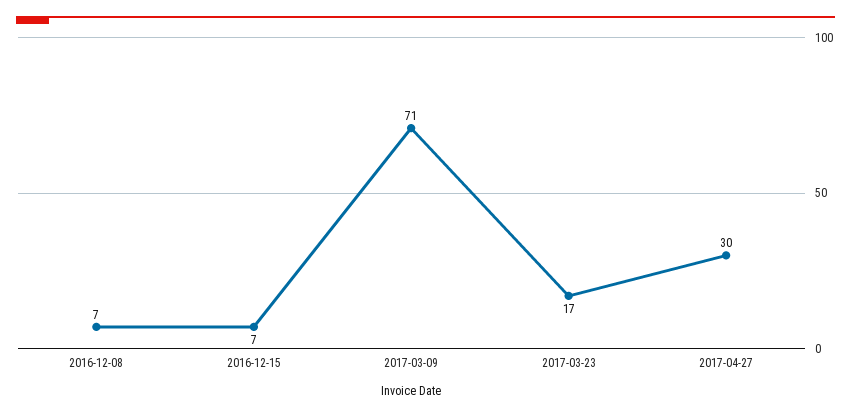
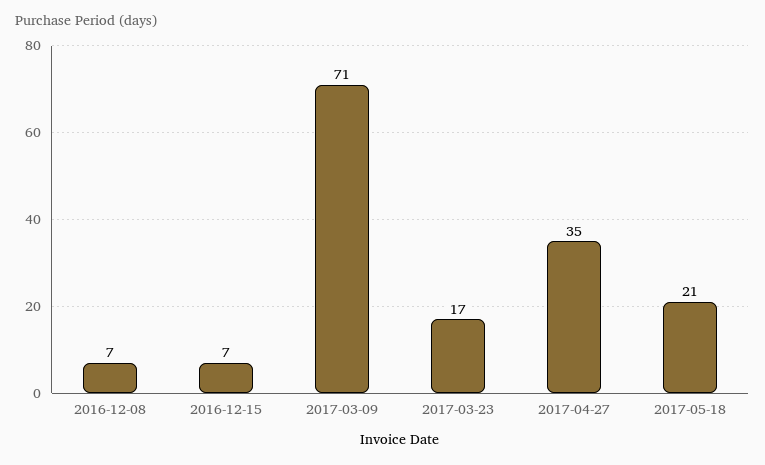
2017-04-27: 30 -> 35
2017-05-18: none -> 21

